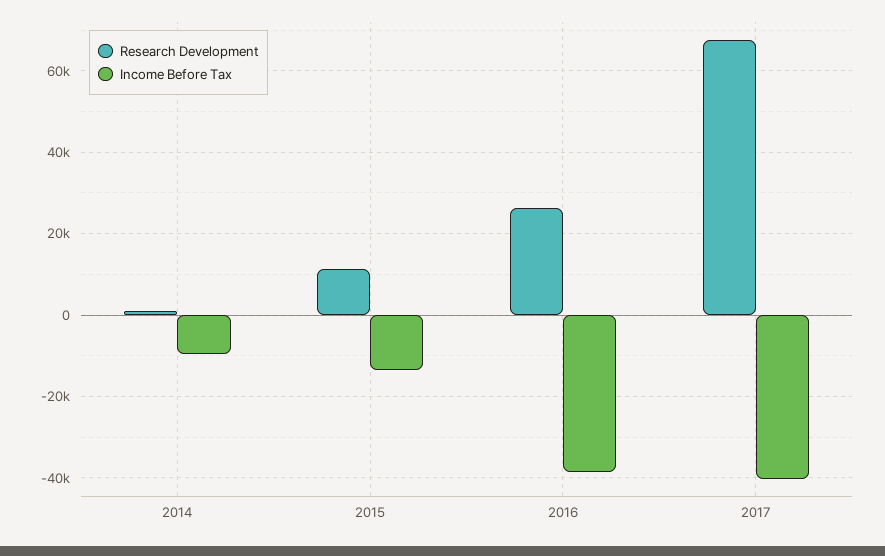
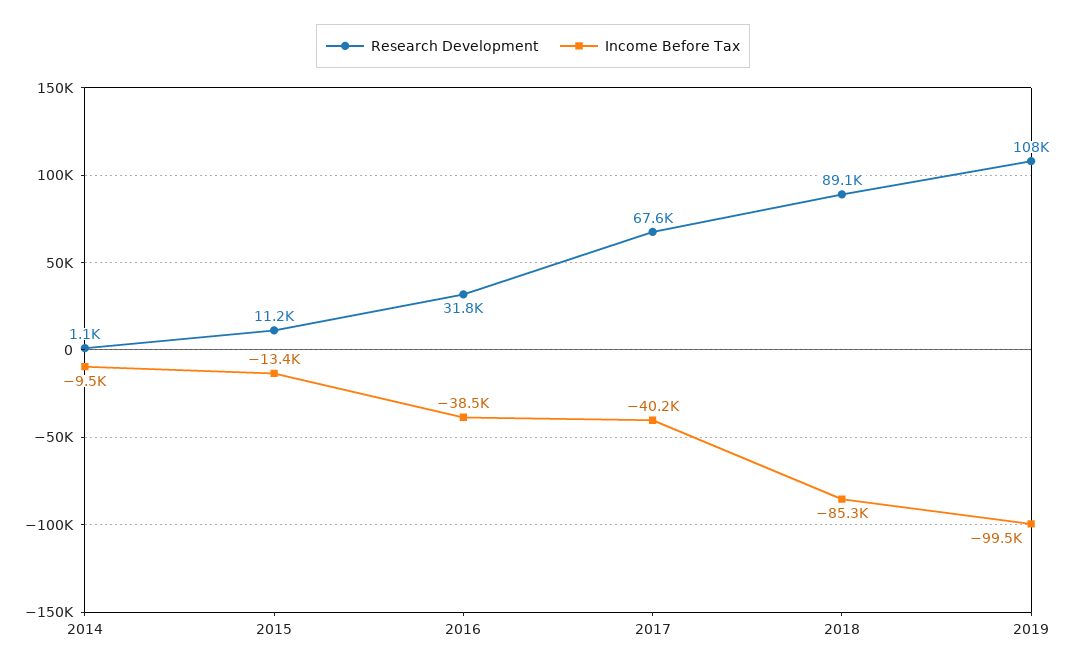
Research Development, 2016: 26000 -> 31800
Research Development, 2018: none -> 89100
Income Before Tax, 2018: none -> -85300
Research Development, 2019: none -> 108000
Income Before Tax, 2019: none -> -99500

